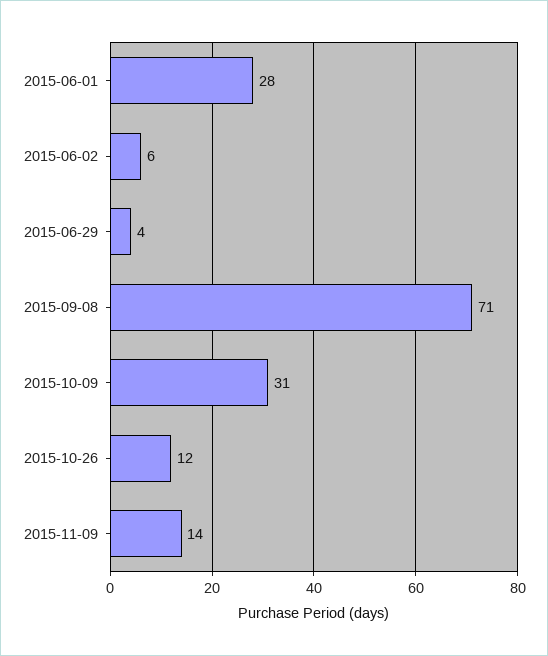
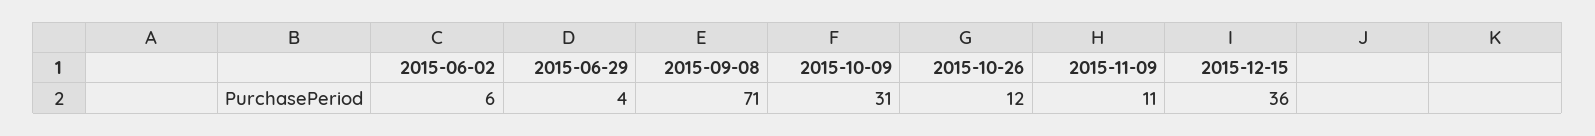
2015-06-01: 28 -> none
2015-11-09: 14 -> 11
2015-12-15: none -> 36

